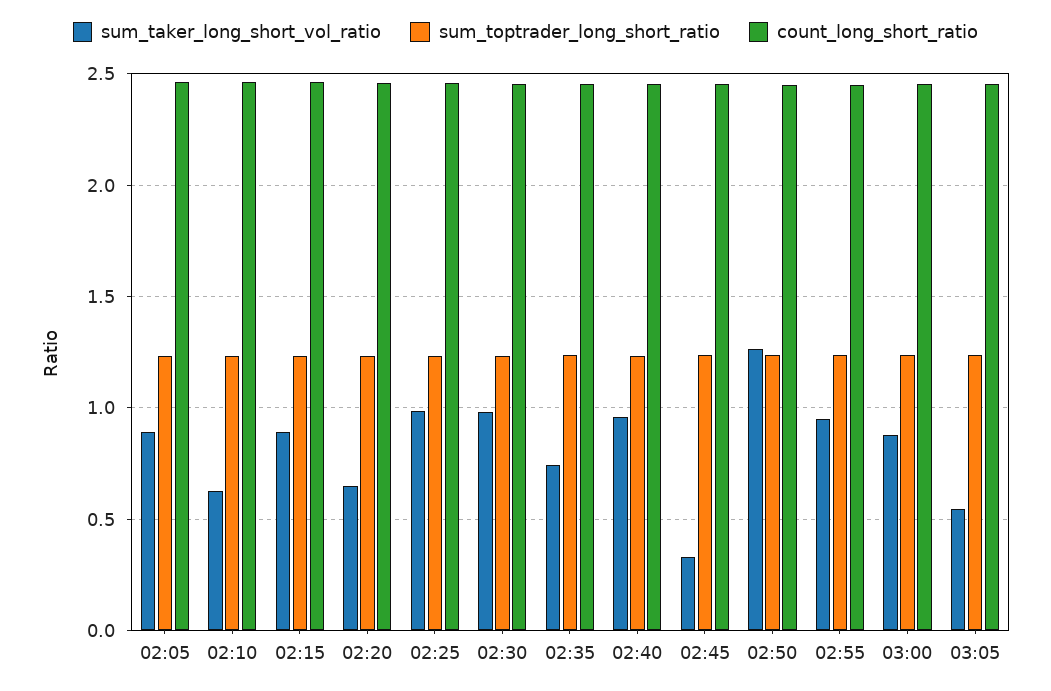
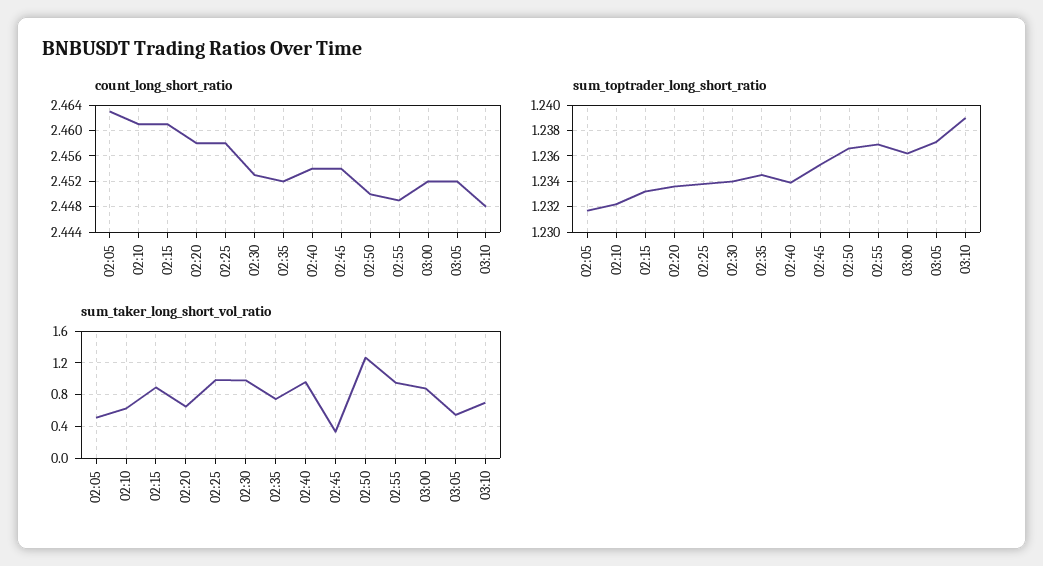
sum_taker_long_short_vol_ratio, 02:05: 0.9 -> 0.5
count_long_short_ratio, 03:10: none -> 2.448
sum_toptrader_long_short_ratio, 03:10: none -> 1.239
sum_taker_long_short_vol_ratio, 03:10: none -> 0.7

